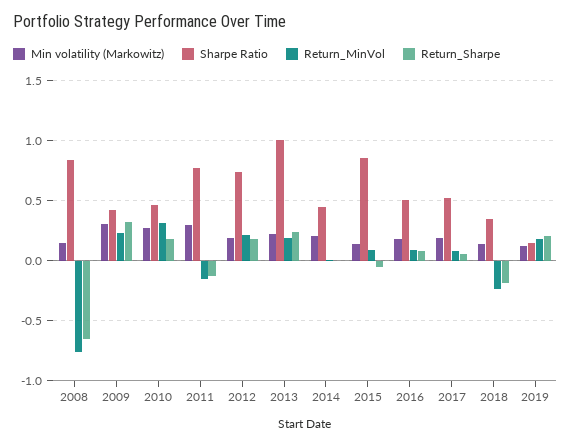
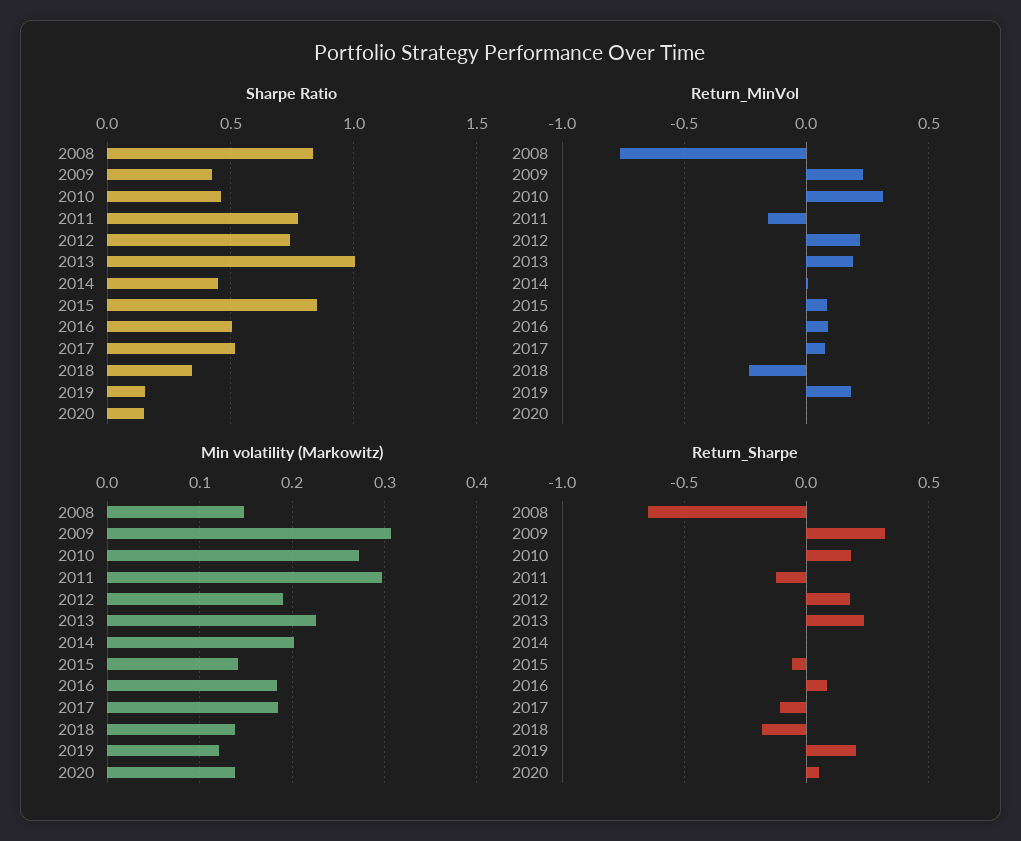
Return_Sharpe, 2017: 0.05 -> -0.1
Sharpe Ratio, 2020: none -> 0.15
Return_MinVol, 2020: none -> 0
Min volatility (Markowitz), 2020: none -> 0.14
Return_Sharpe, 2020: none -> 0.05

